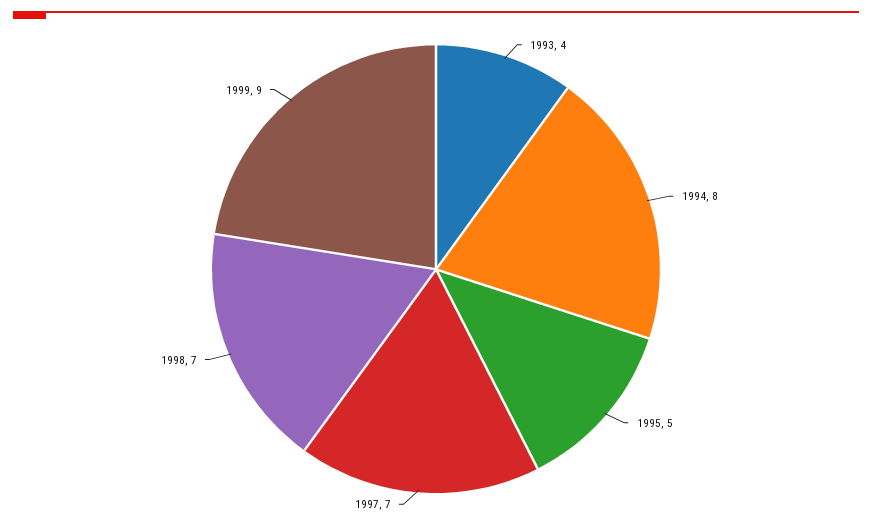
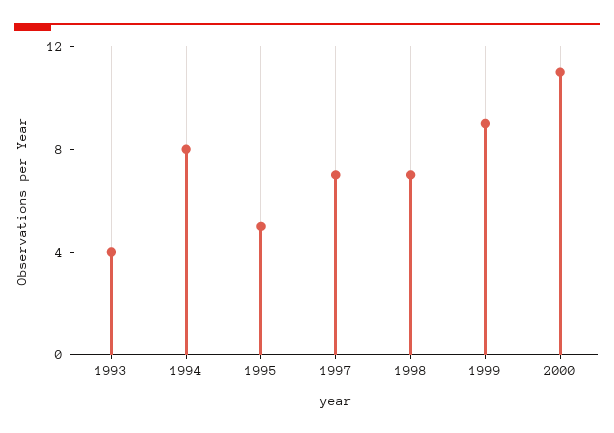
2000: none -> 11

